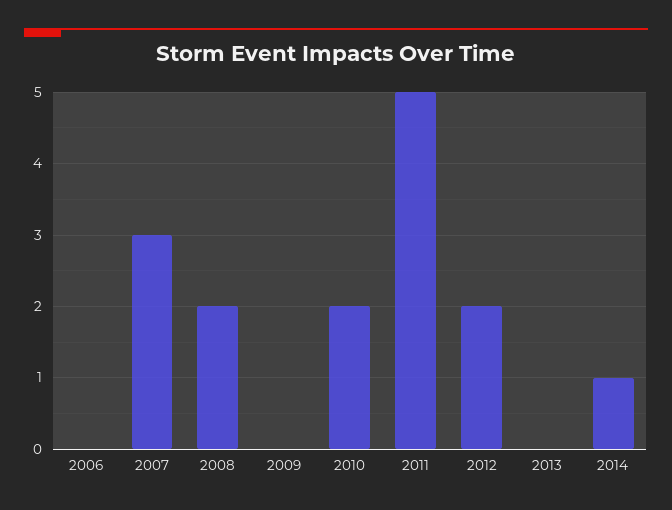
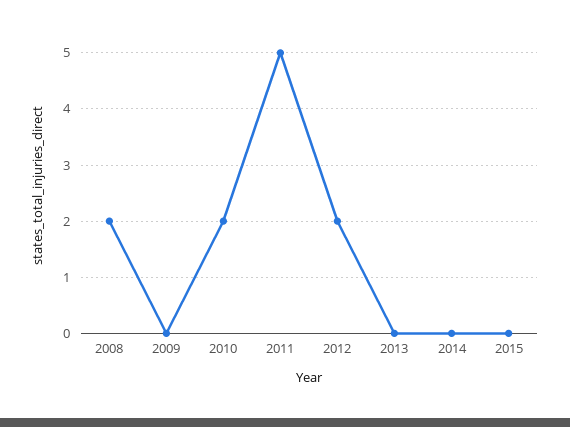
2006: 0 -> none
2007: 3 -> none
2014: 1 -> 0
2015: none -> 0

